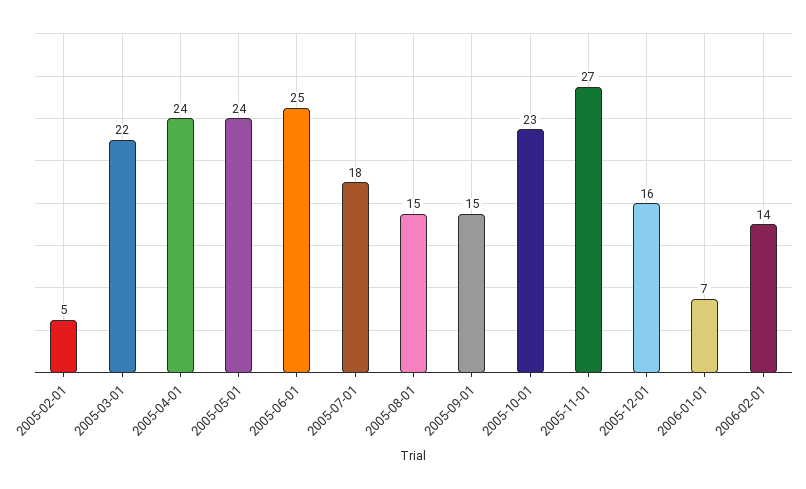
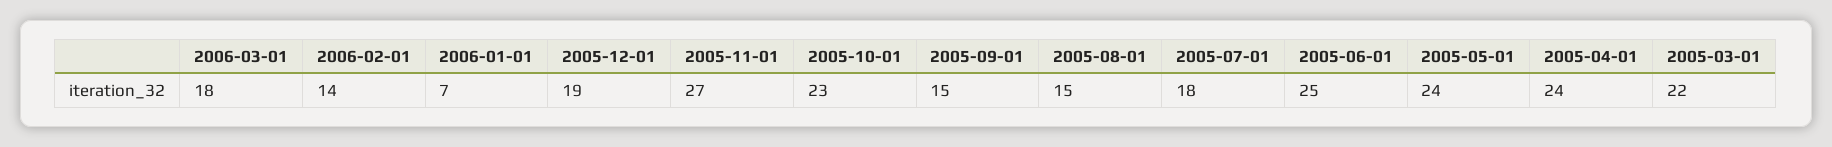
2005-02-01: 5 -> none
2005-12-01: 16 -> 19
2006-03-01: none -> 18

